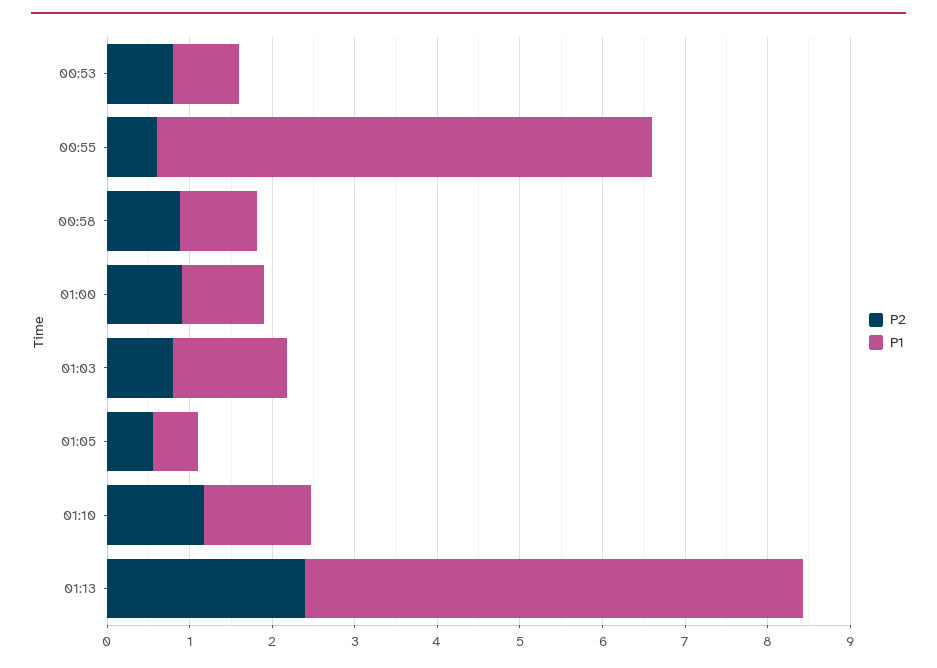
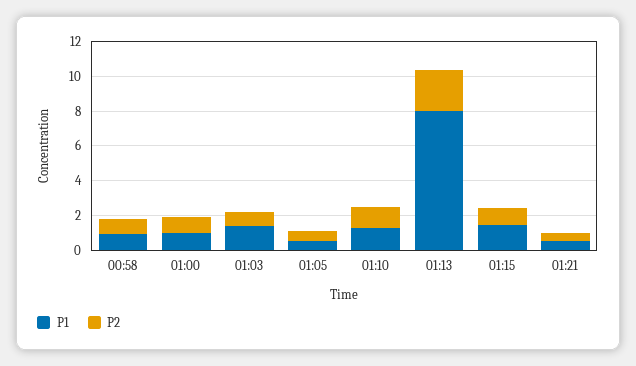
P2, 00:53: 0.8 -> none
P1, 00:53: 0.8 -> none
P2, 00:55: 0.6 -> none
P1, 00:55: 6 -> none
P1, 01:13: 6 -> 8
P1, 01:15: none -> 1.5
P2, 01:15: none -> 1
P1, 01:21: none -> 0.5
P2, 01:21: none -> 0.5

